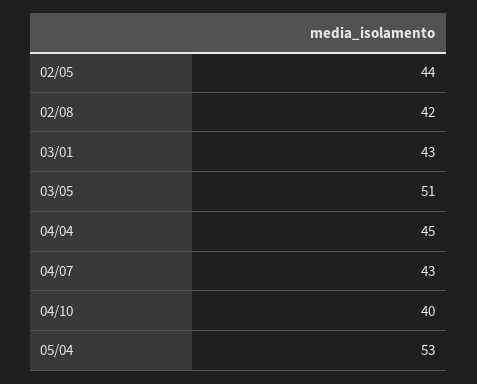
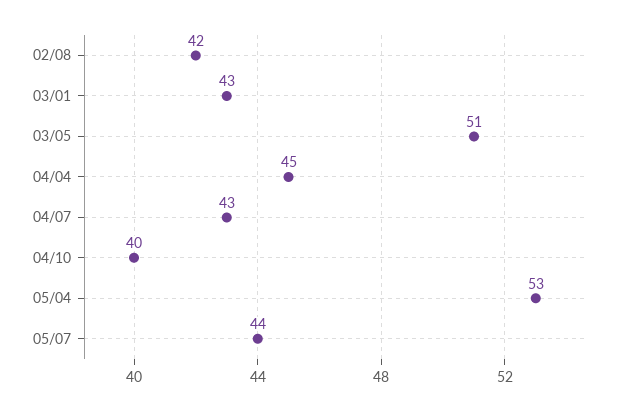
02/05: 44 -> none
05/07: none -> 44

